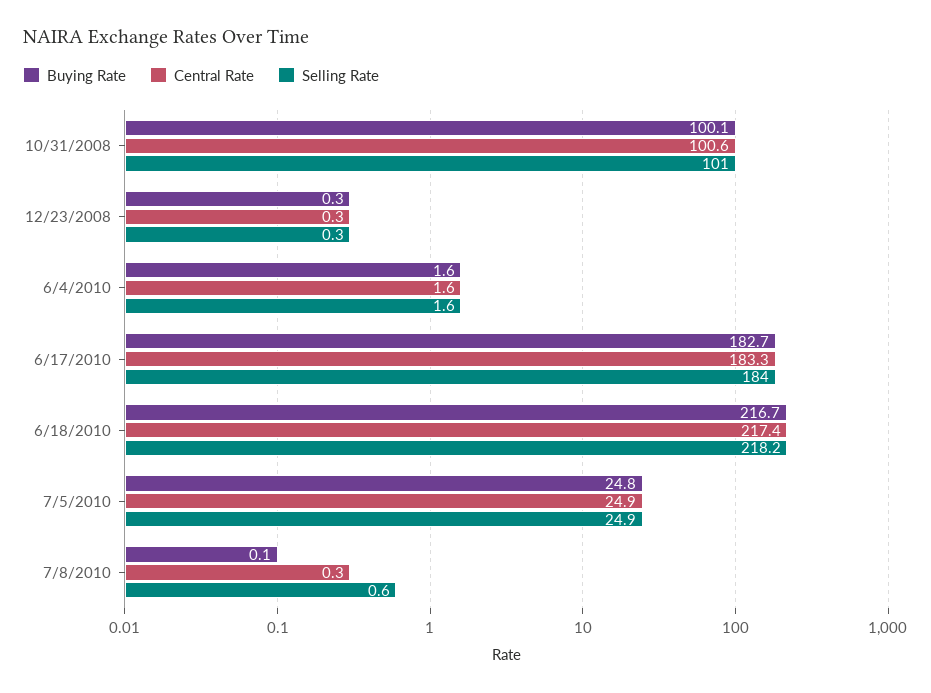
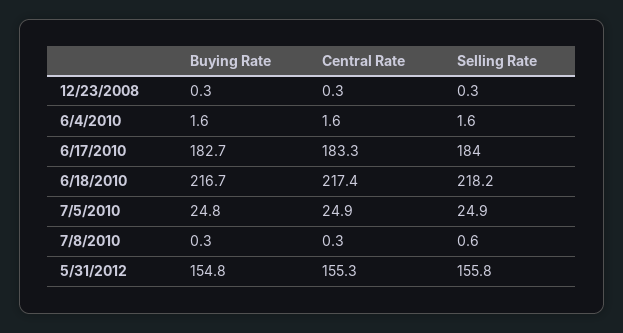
Buying Rate, 10/31/2008: 100.1 -> none
Central Rate, 10/31/2008: 100.6 -> none
Selling Rate, 10/31/2008: 101 -> none
Buying Rate, 7/8/2010: 0.1 -> 0.3
Buying Rate, 5/31/2012: none -> 154.8
Central Rate, 5/31/2012: none -> 155.3
Selling Rate, 5/31/2012: none -> 155.8

